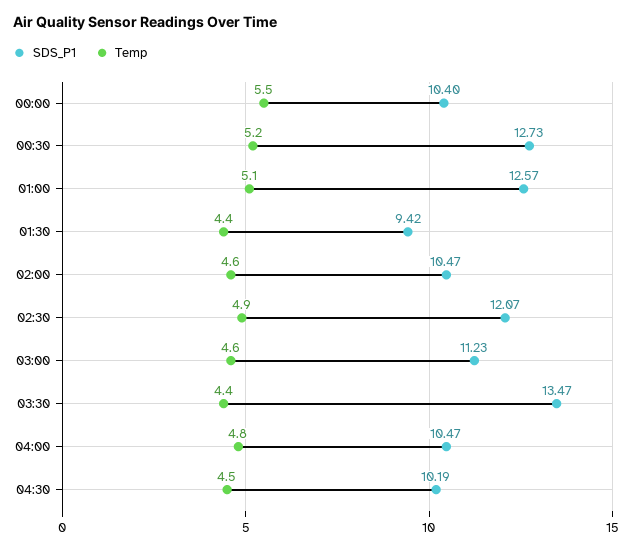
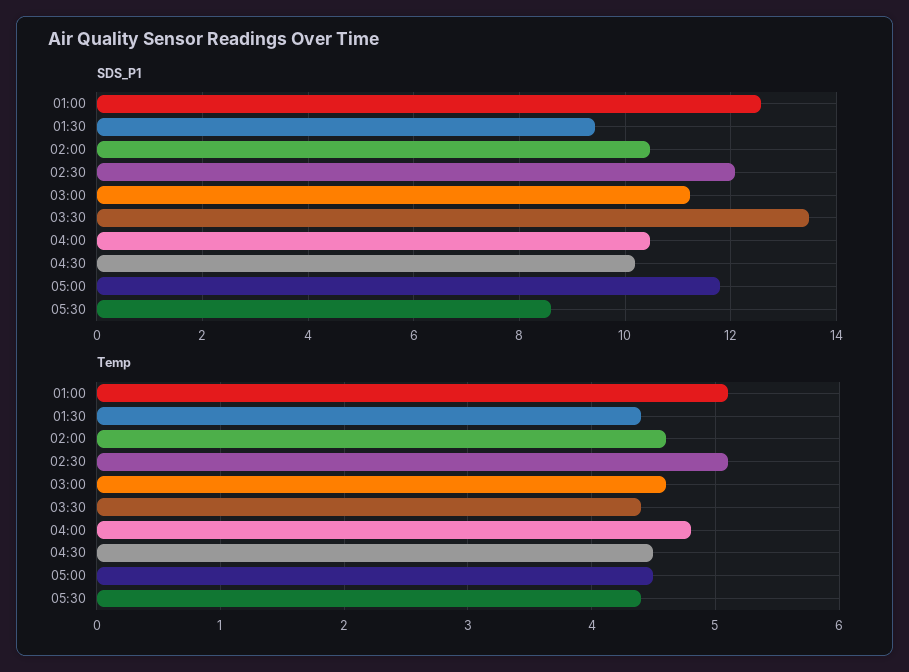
SDS_P1, 00:00: 10.4 -> none
Temp, 00:00: 5.5 -> none
SDS_P1, 00:30: 12.73 -> none
Temp, 00:30: 5.2 -> none
Temp, 02:30: 4.9 -> 5.1
SDS_P1, 05:00: none -> 11.8
SDS_P1, 05:30: none -> 8.6
Temp, 05:00: none -> 4.5
Temp, 05:30: none -> 4.4

